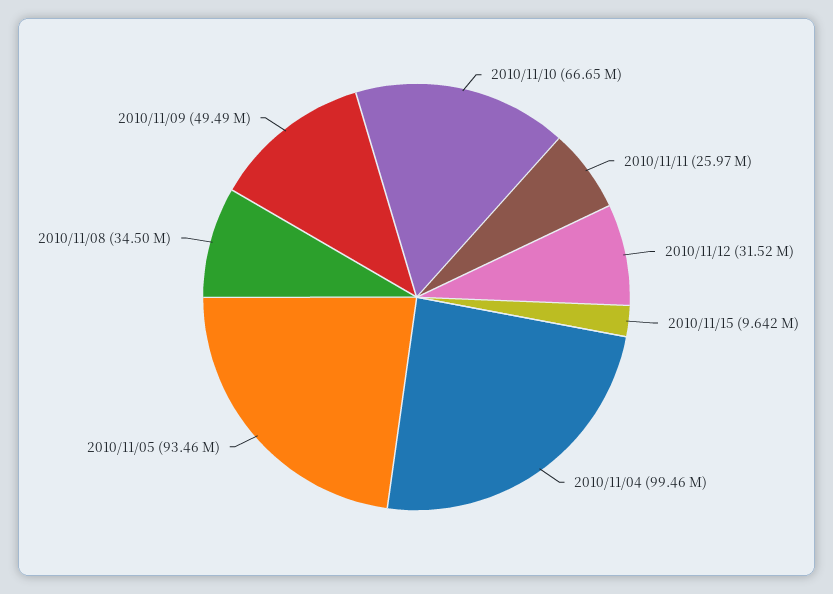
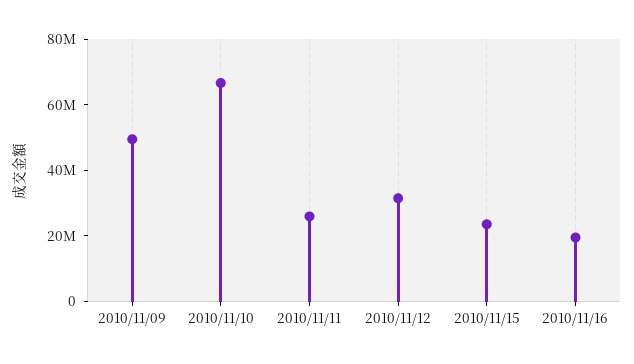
2010/11/15: 9642000 -> 25000000
2010/11/04: 99460000 -> none
2010/11/05: 93460000 -> none
2010/11/08: 34500000 -> none
2010/11/16: none -> 20000000

